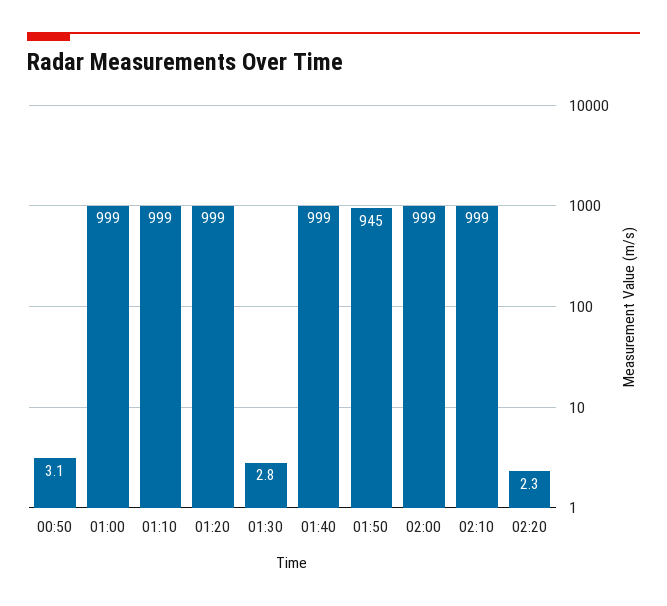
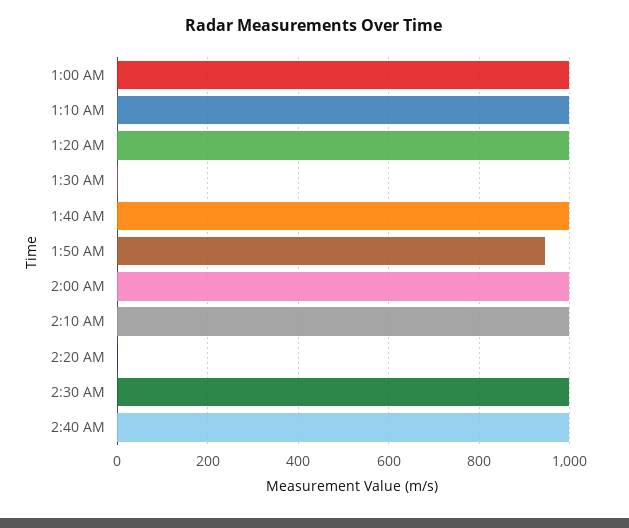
00:50: 3.1 -> none
2:30 AM: none -> 1000
2:40 AM: none -> 1000

